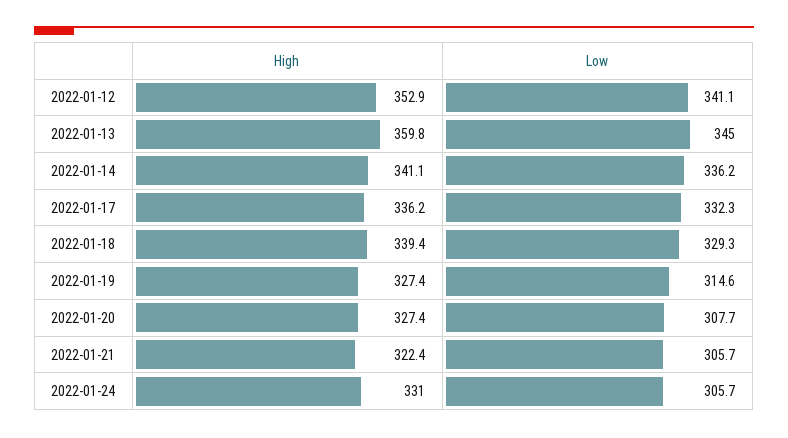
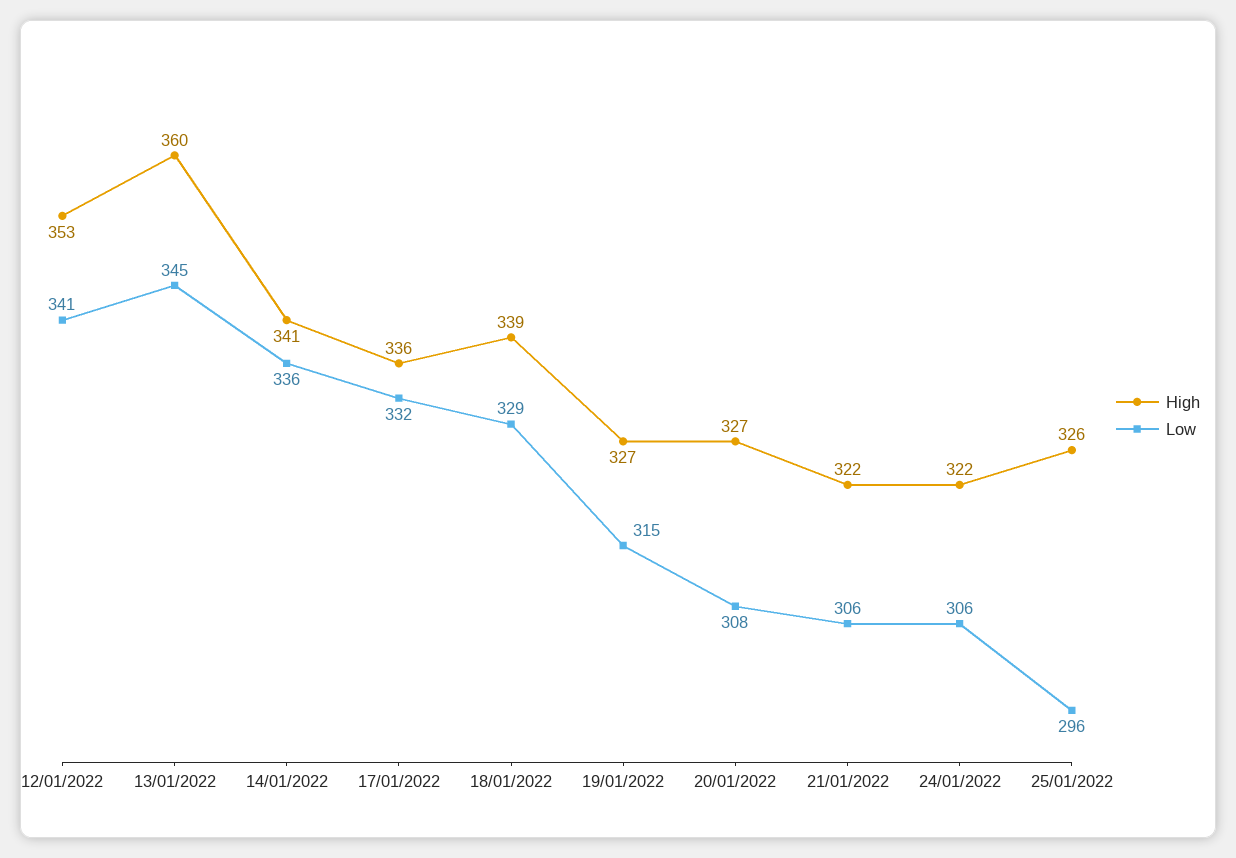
High, 2022-01-24: 331 -> 322
High, 25/01/2022: none -> 326
Low, 25/01/2022: none -> 296

